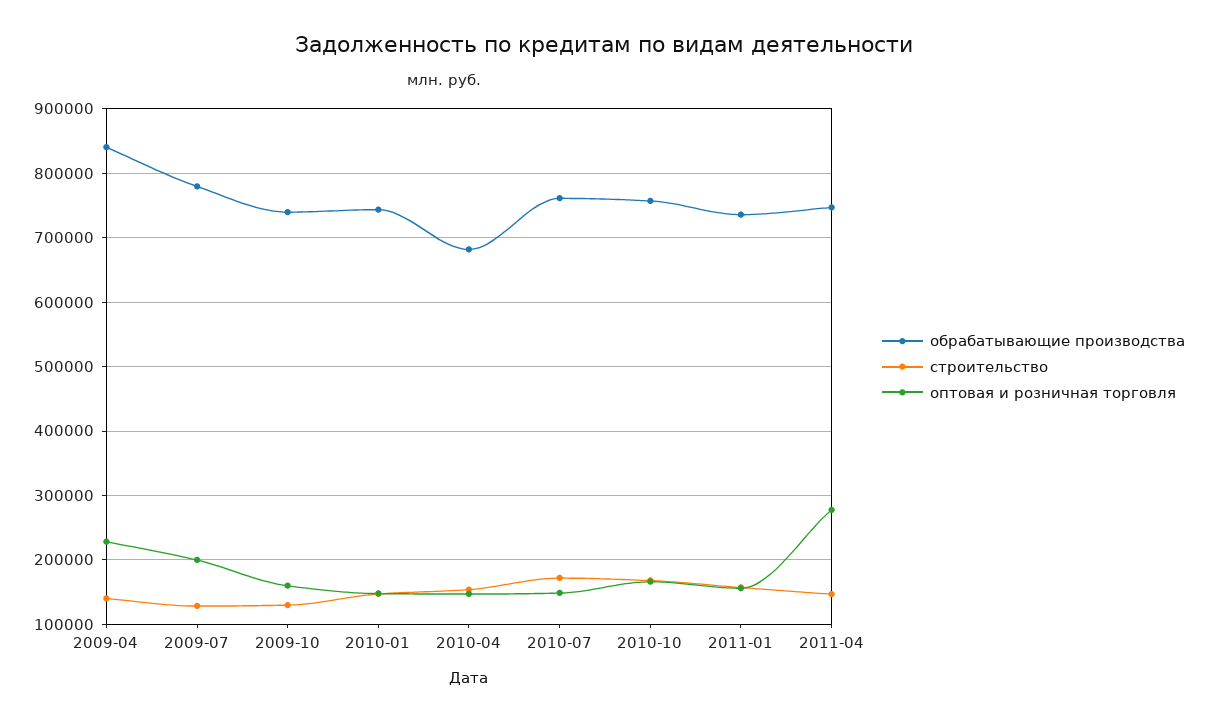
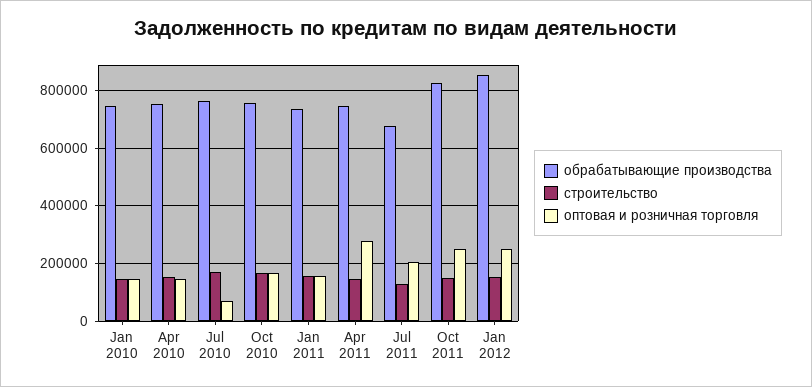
обрабатывающие производства, 2009-04: 840000 -> none
строительство, 2009-04: 140000 -> none
оптовая и розничная торговля, 2009-04: 230000 -> none
обрабатывающие производства, 2009-07: 780000 -> none
строительство, 2009-07: 130000 -> none
оптовая и розничная торговля, 2009-07: 200000 -> none
обрабатывающие производства, 2009-10: 740000 -> none
строительство, 2009-10: 130000 -> none
оптовая и розничная торговля, 2009-10: 160000 -> none
обрабатывающие производства, 2010-04: 680000 -> 750000
оптовая и розничная торговля, 2010-07: 150000 -> 75000
обрабатывающие производства, Jul 2011: none -> 675000
строительство, Jul 2011: none -> 125000
оптовая и розничная торговля, Jul 2011: none -> 200000
обрабатывающие производства, Oct 2011: none -> 825000
строительство, Oct 2011: none -> 150000
оптовая и розничная торговля, Oct 2011: none -> 250000
обрабатывающие производства, Jan 2012: none -> 850000
строительство, Jan 2012: none -> 150000
оптовая и розничная торговля, Jan 2012: none -> 250000

